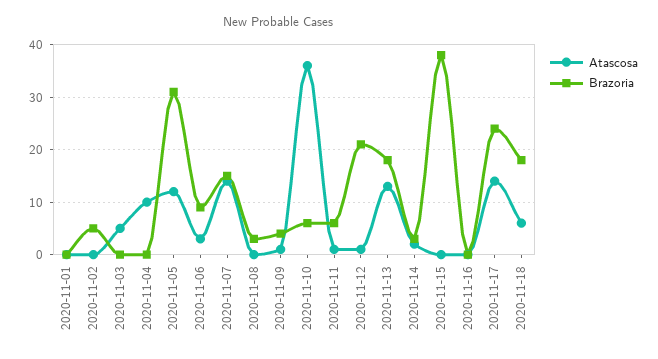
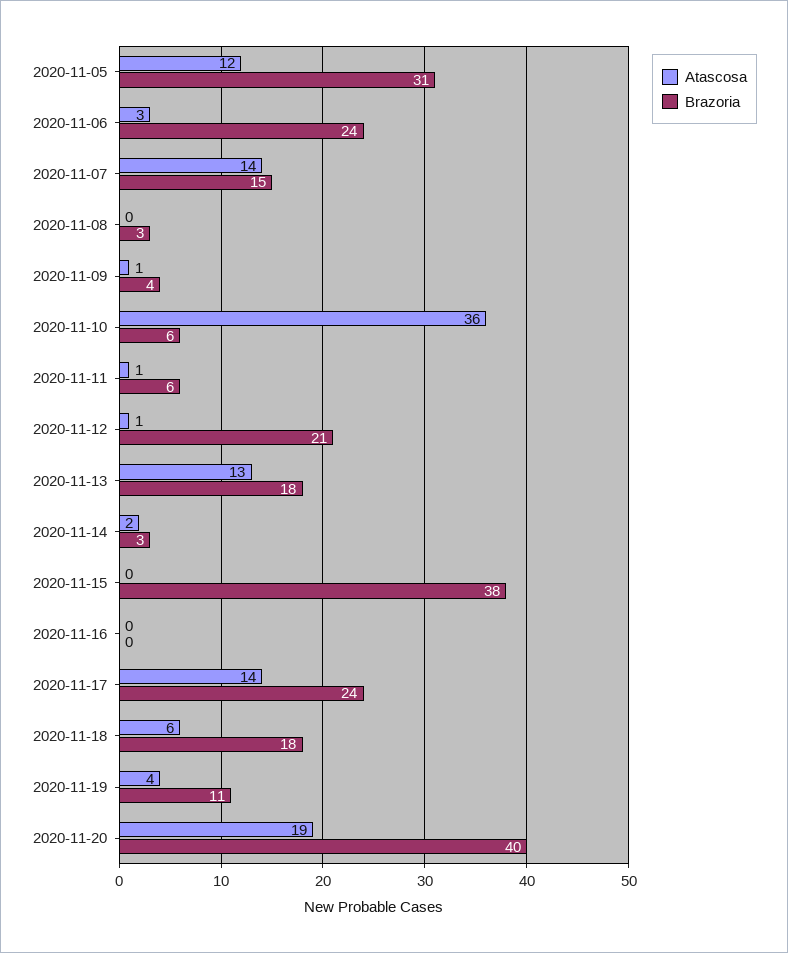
Atascosa, 2020-11-01: 0 -> none
Brazoria, 2020-11-01: 0 -> none
Atascosa, 2020-11-02: 0 -> none
Brazoria, 2020-11-02: 5 -> none
Atascosa, 2020-11-03: 5 -> none
Brazoria, 2020-11-03: 0 -> none
Atascosa, 2020-11-04: 10 -> none
Brazoria, 2020-11-04: 0 -> none
Brazoria, 2020-11-06: 10 -> 24
Atascosa, 2020-11-19: none -> 4
Brazoria, 2020-11-19: none -> 11
Atascosa, 2020-11-20: none -> 19
Brazoria, 2020-11-20: none -> 40

